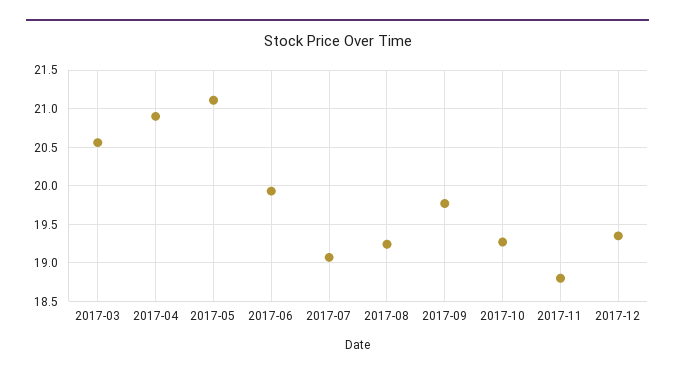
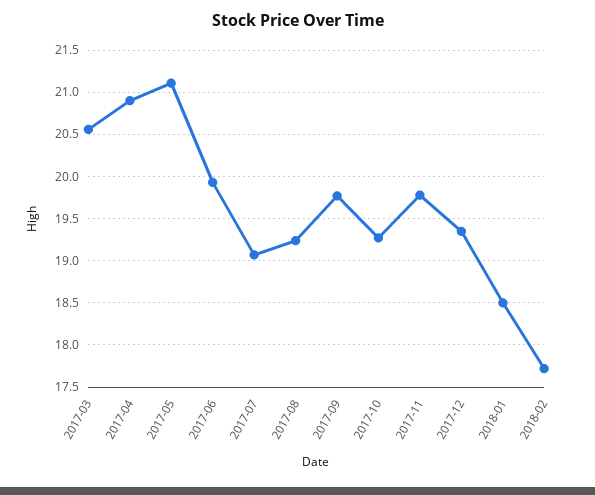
2017-11: 18.8 -> 19.8
2018-01: none -> 18.5
2018-02: none -> 17.7

